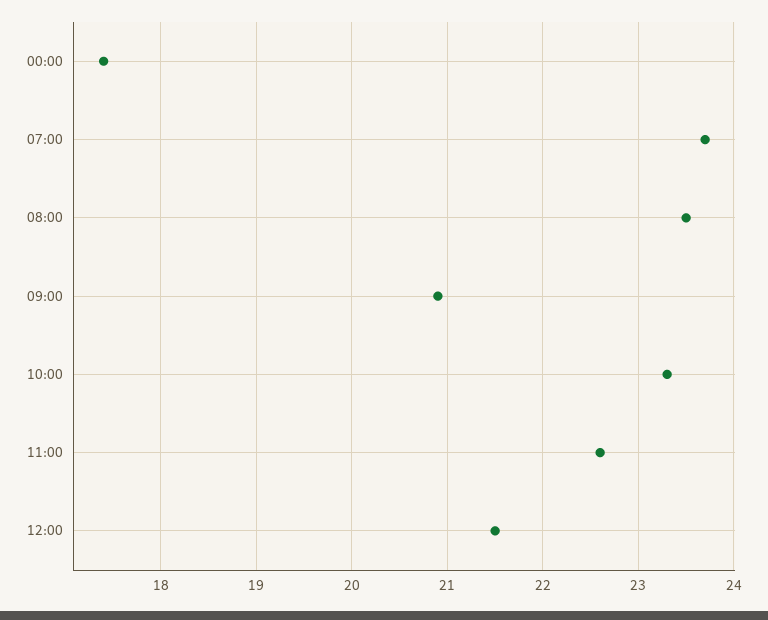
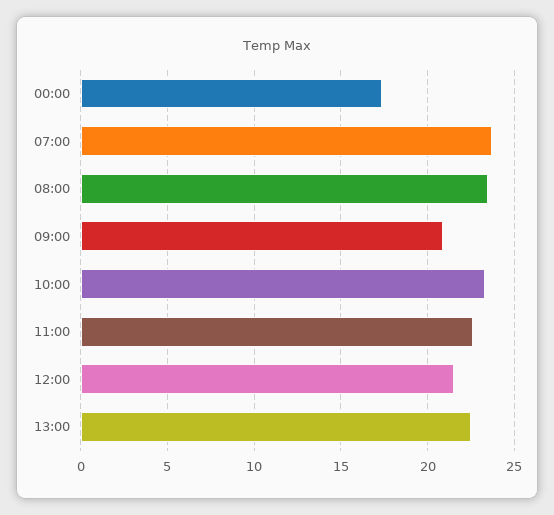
13:00: none -> 22.5

